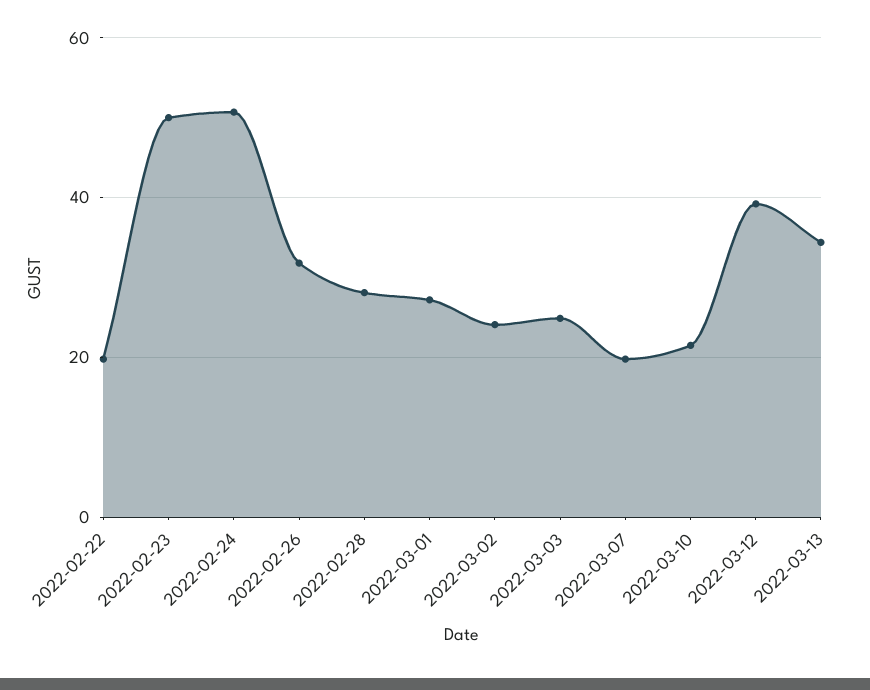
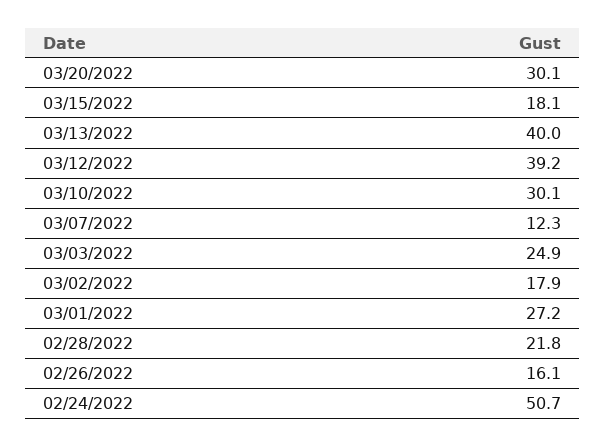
2022-02-22: 20 -> none
2022-02-23: 50 -> none
2022-02-26: 32 -> 16.1
2022-02-28: 28 -> 21.8
2022-03-02: 24 -> 17.9
2022-03-07: 20 -> 12.3
2022-03-10: 22 -> 30.1
2022-03-13: 34 -> 40
03/20/2022: none -> 30.1
03/15/2022: none -> 18.1

